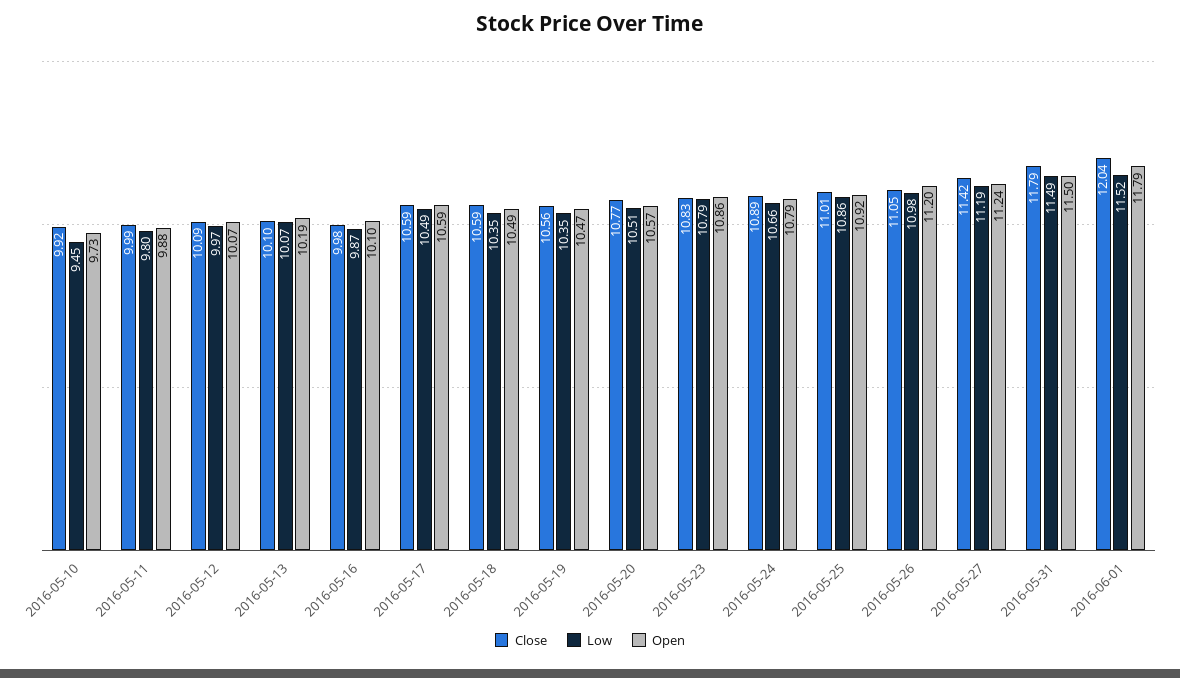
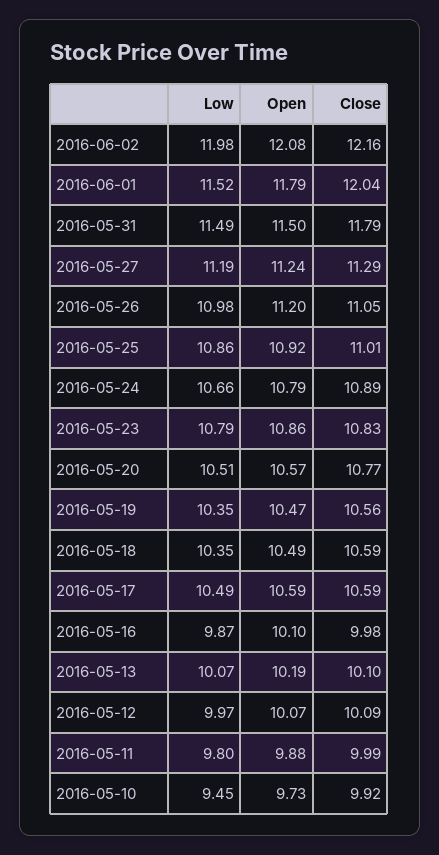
Close, 2016-05-27: 11.42 -> 11.29
Low, 2016-06-02: none -> 11.98
Open, 2016-06-02: none -> 12.08
Close, 2016-06-02: none -> 12.16

